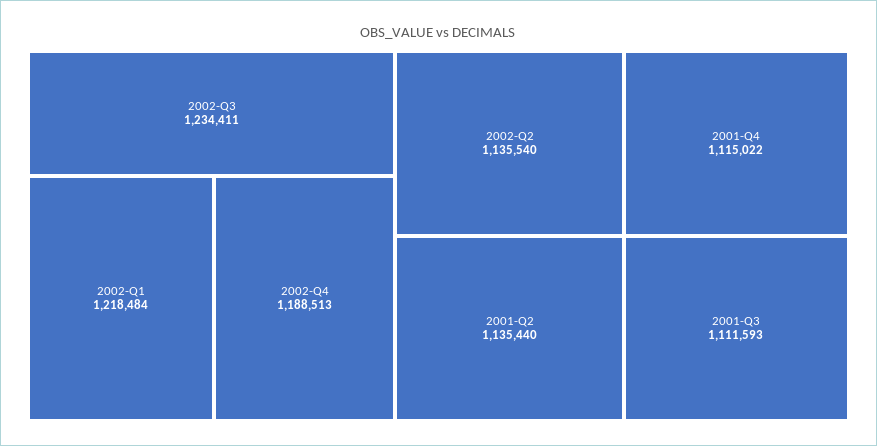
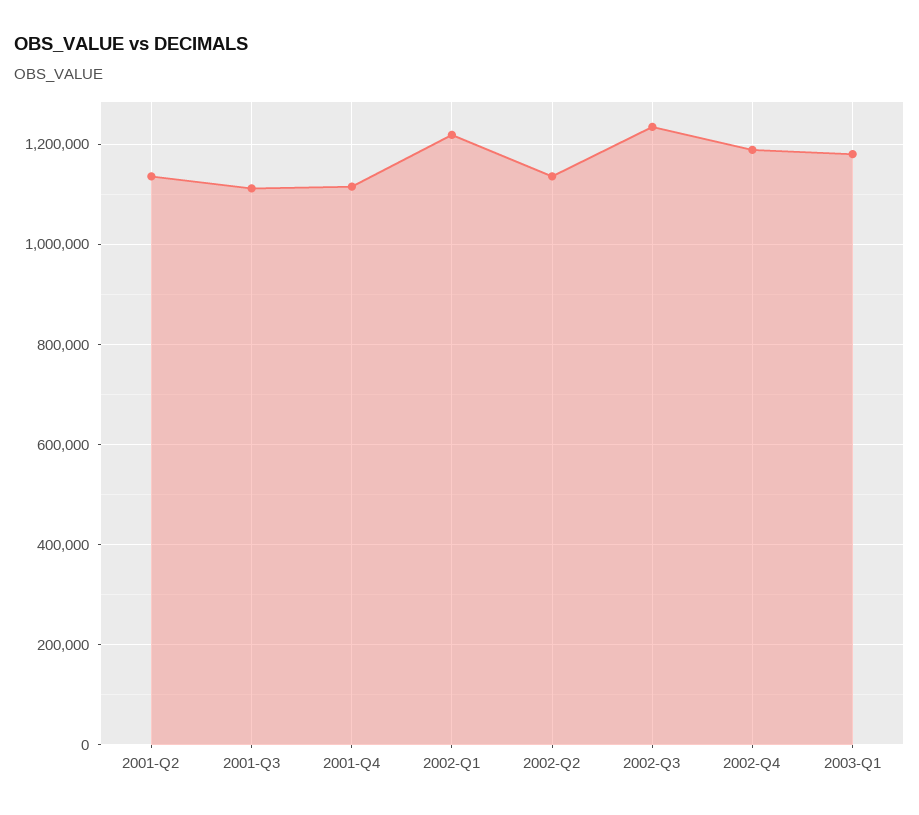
2003-Q1: none -> 1180000

